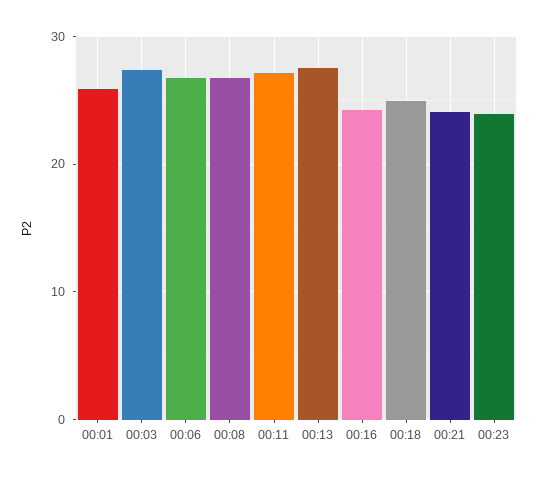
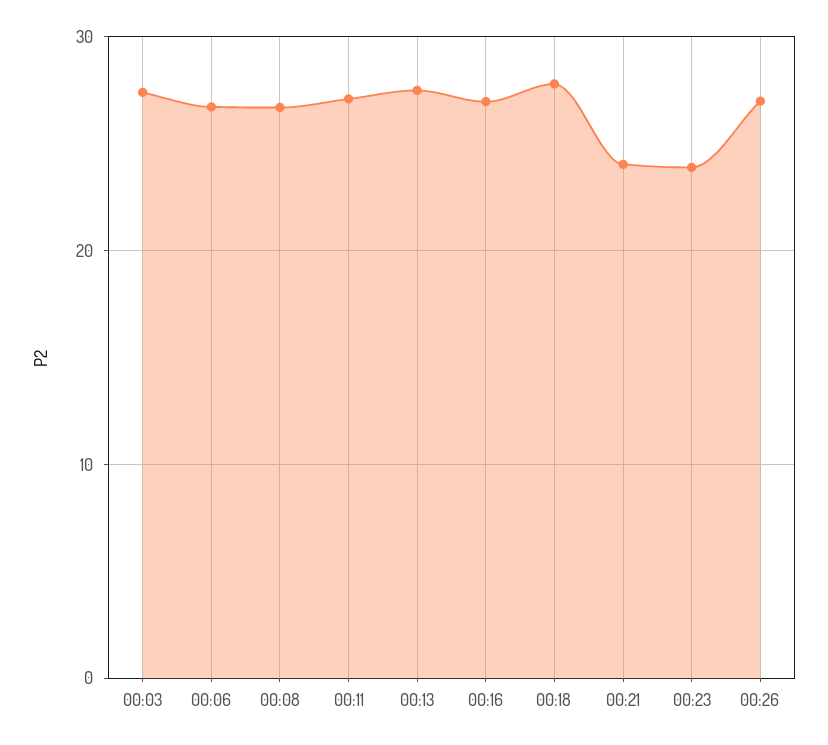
00:01: 26 -> none
00:16: 24 -> 27
00:18: 25 -> 28
00:26: none -> 27

